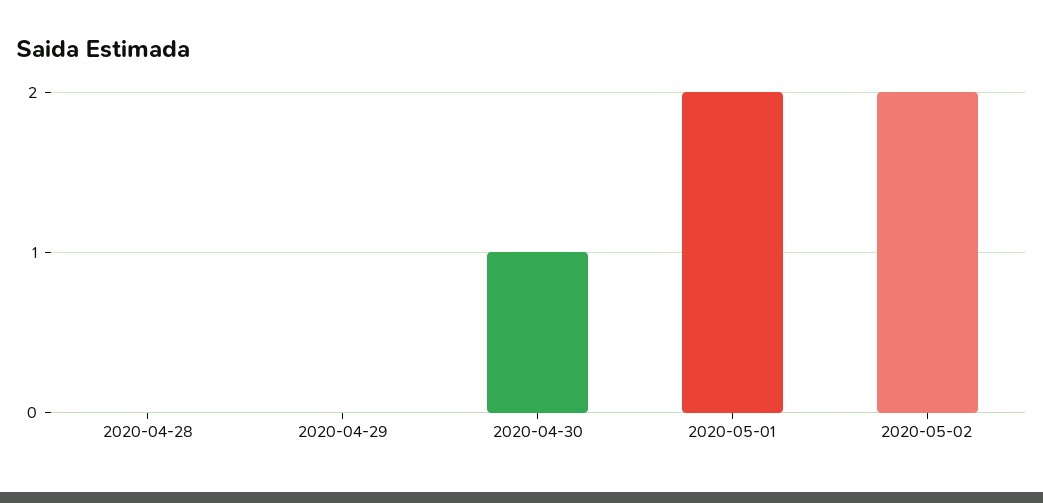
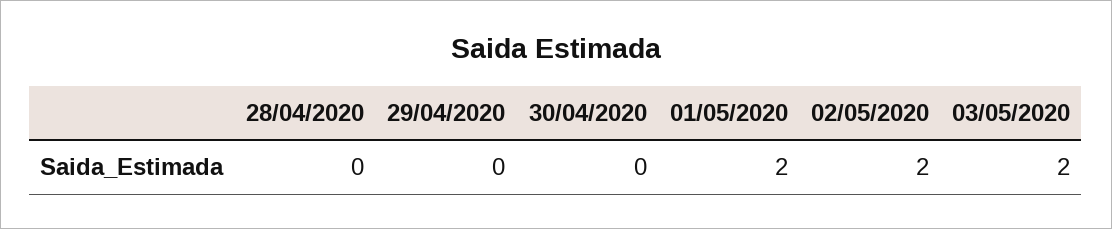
2020-04-30: 1 -> 0
03/05/2020: none -> 2

